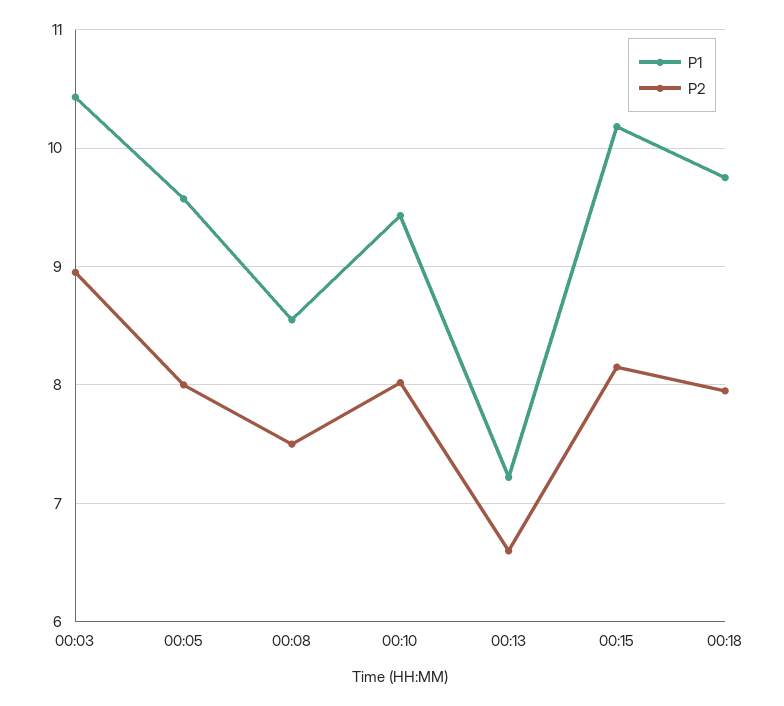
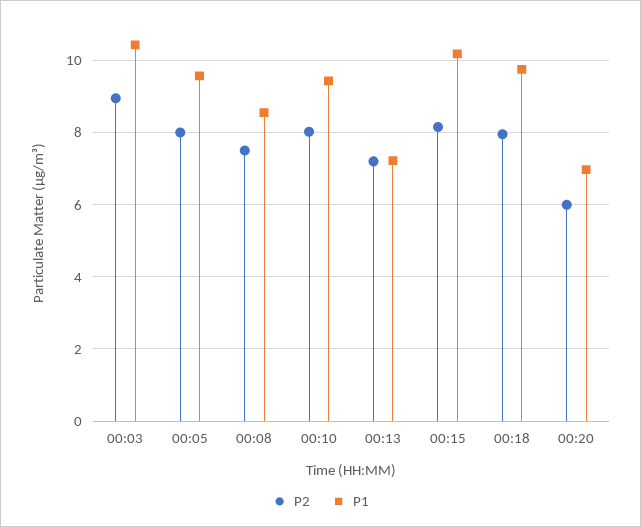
P2, 00:13: 6.6 -> 7.2
P2, 00:20: none -> 6
P1, 00:20: none -> 7

